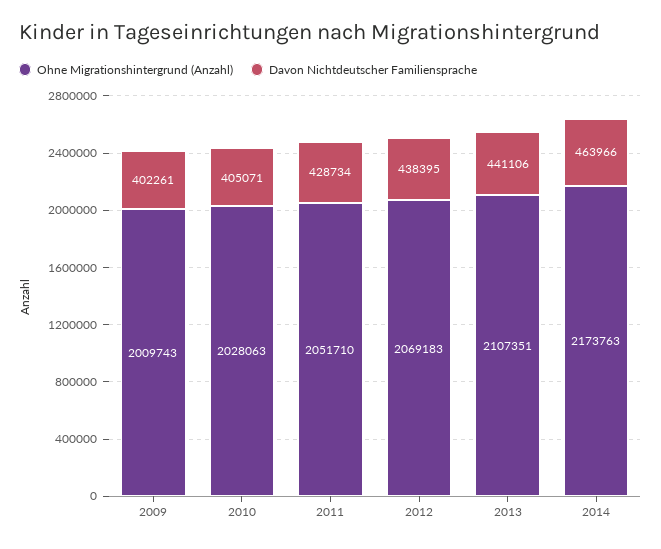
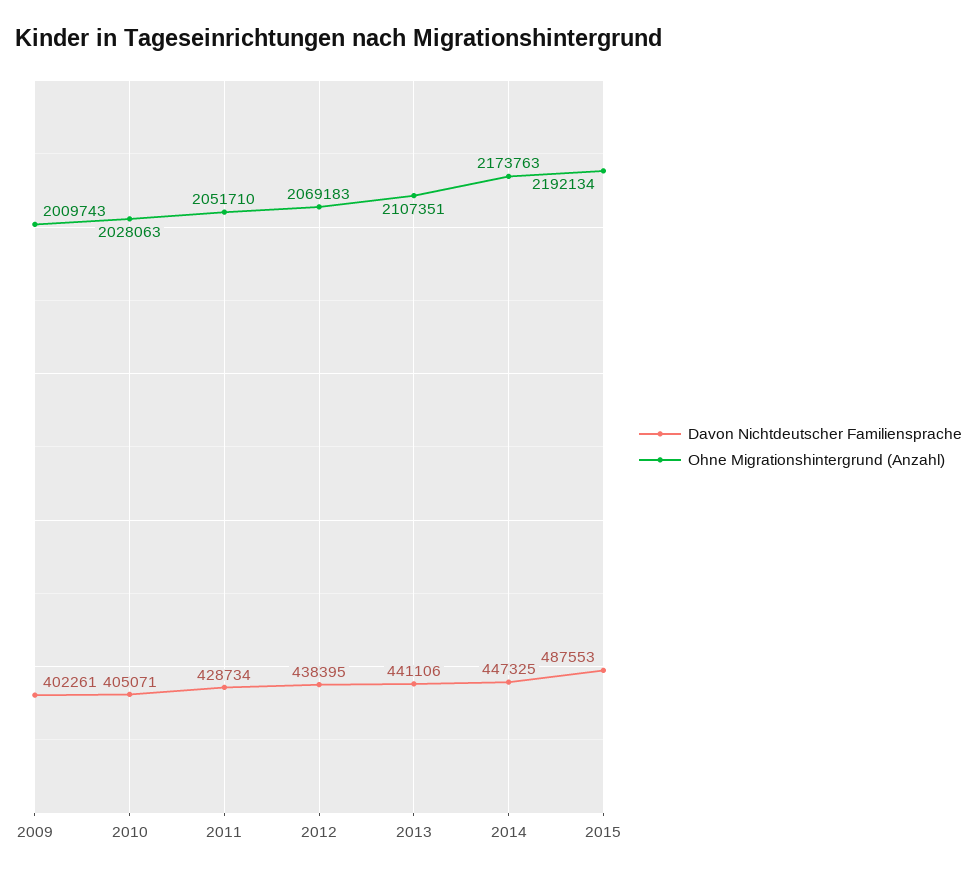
Davon Nichtdeutscher Familiensprache, 2014: 463966 -> 447325
Davon Nichtdeutscher Familiensprache, 2015: none -> 487553
Ohne Migrationshintergrund (Anzahl), 2015: none -> 2192134

